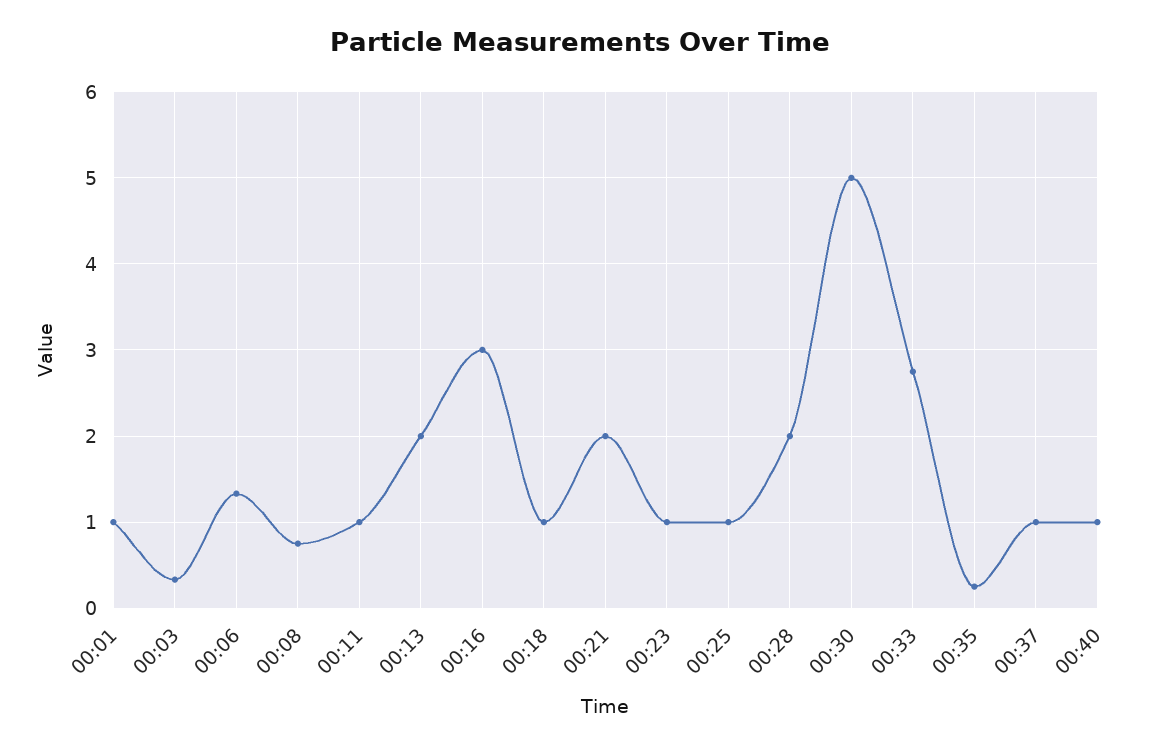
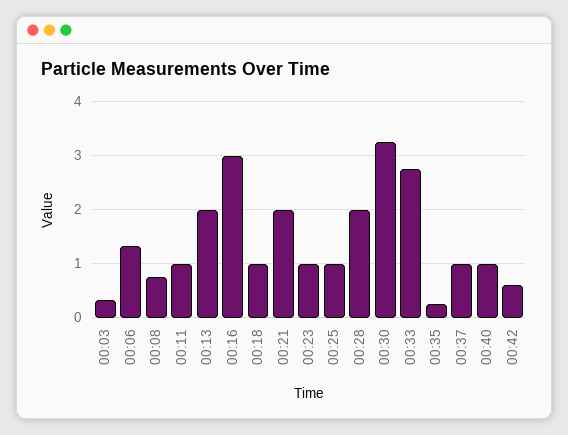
00:01: 1 -> none
00:30: 5 -> 3.2
00:42: none -> 0.6

